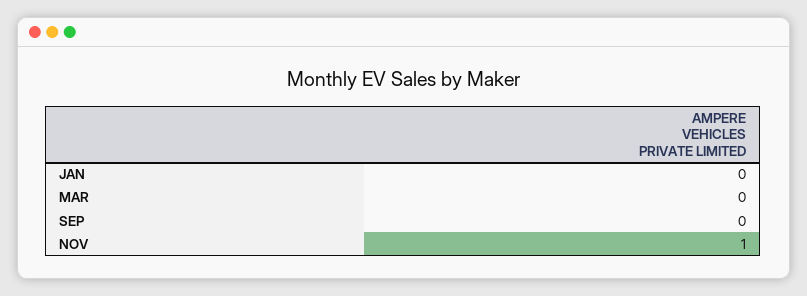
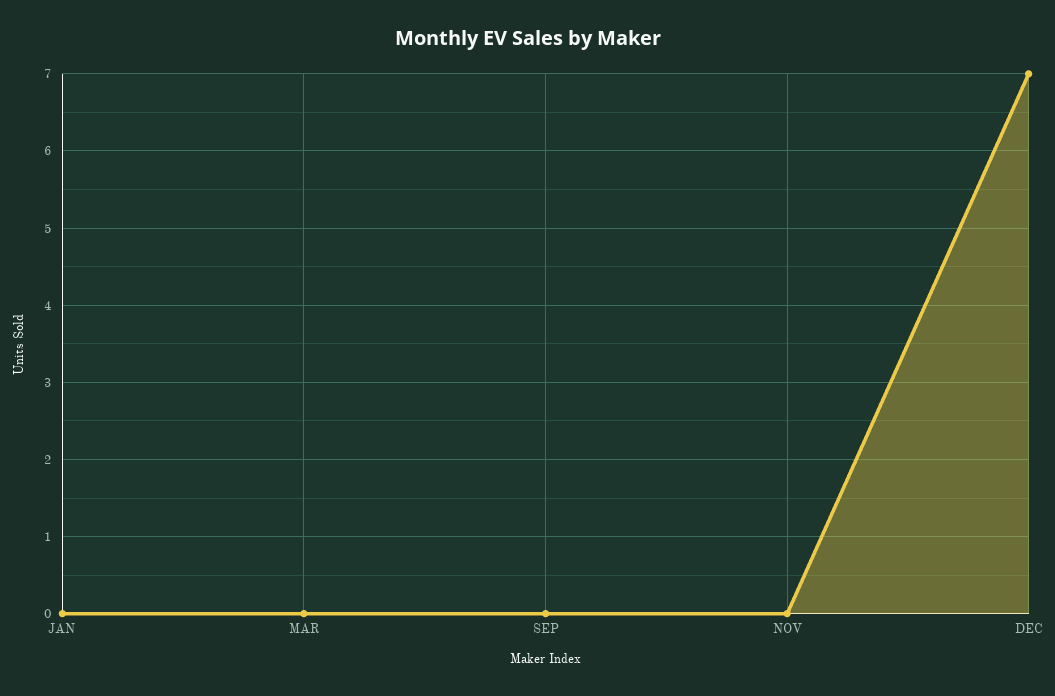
NOV: 1 -> 0
DEC: none -> 7

